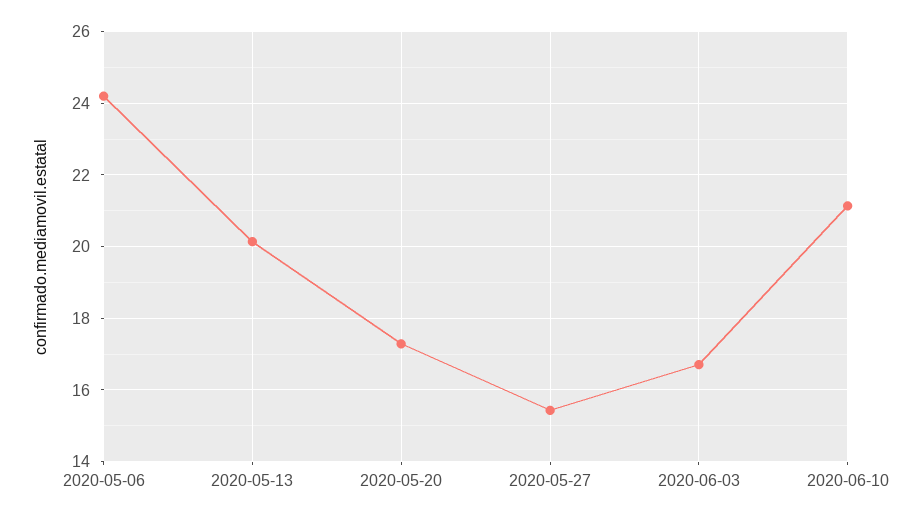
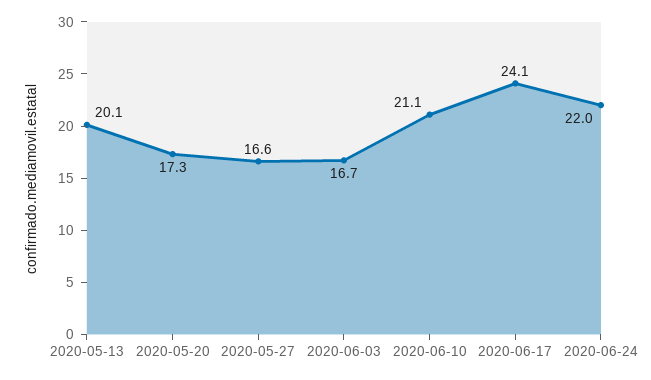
2020-05-06: 24.2 -> none
2020-05-27: 15.4 -> 16.6
2020-06-17: none -> 24.1
2020-06-24: none -> 22

